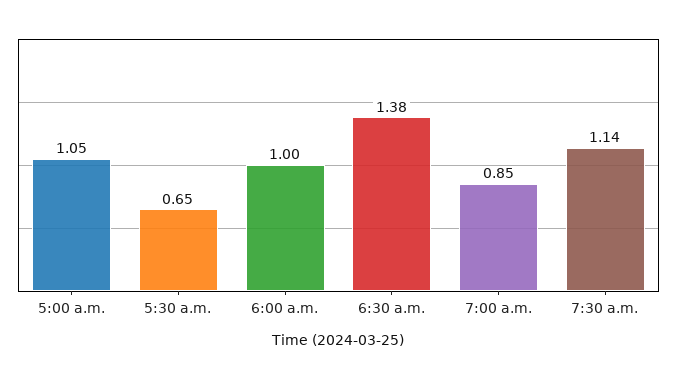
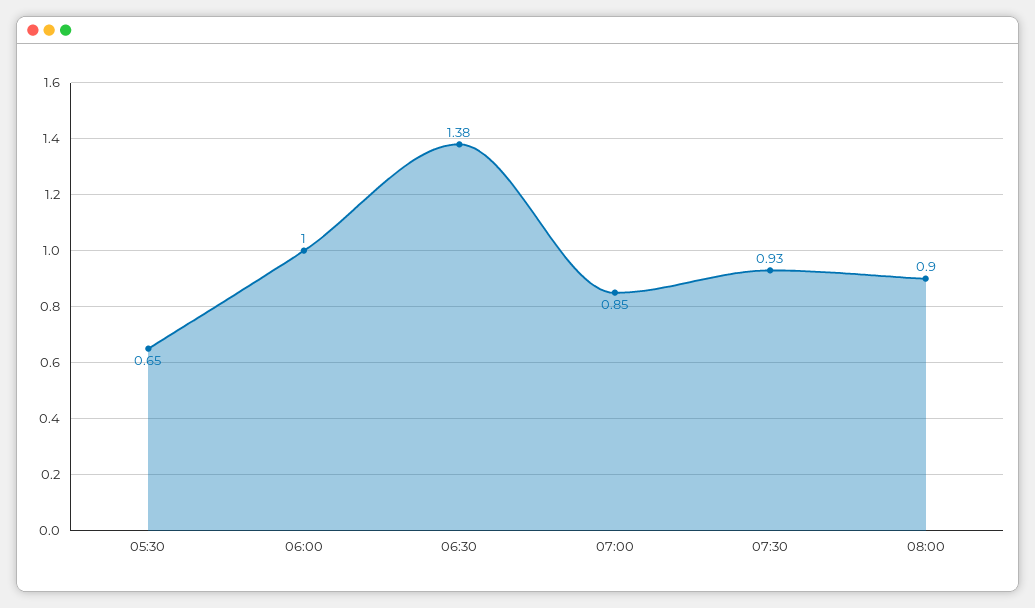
5:00 a.m.: 1.05 -> none
7:30 a.m.: 1.14 -> 0.93
08:00: none -> 0.9

